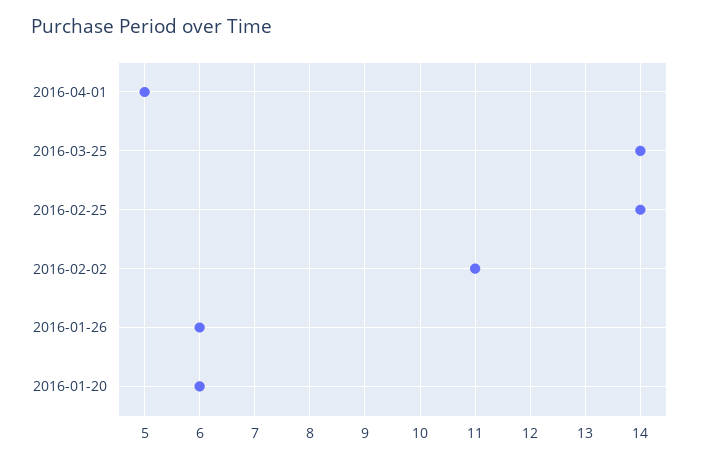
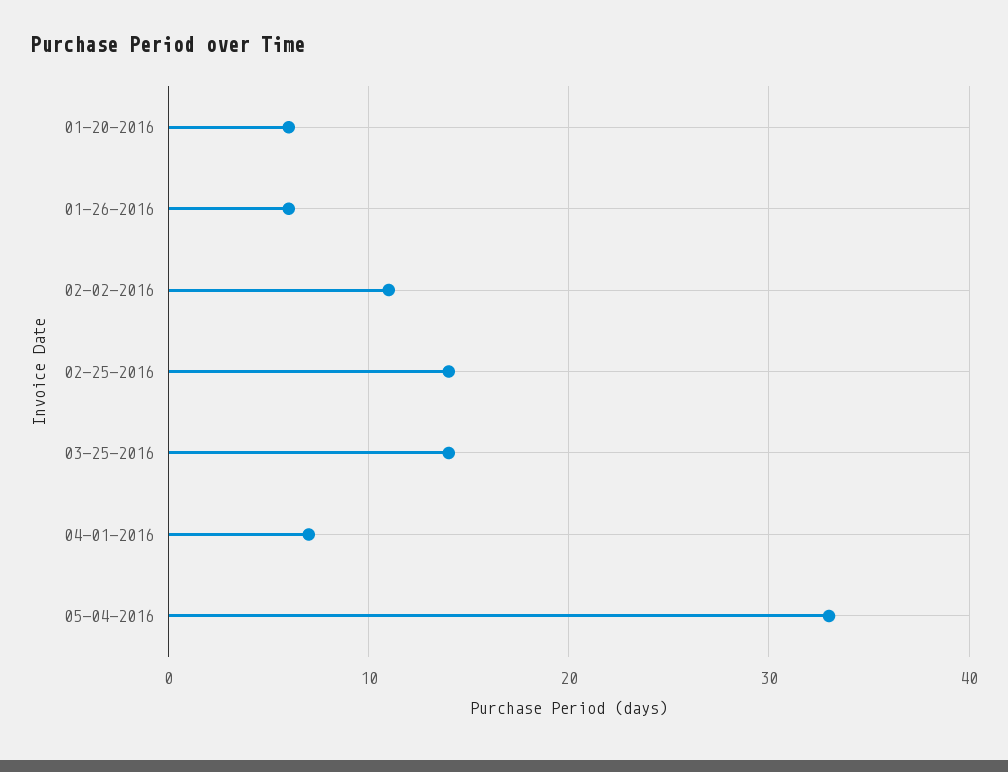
2016-04-01: 5 -> 7
05-04-2016: none -> 33

